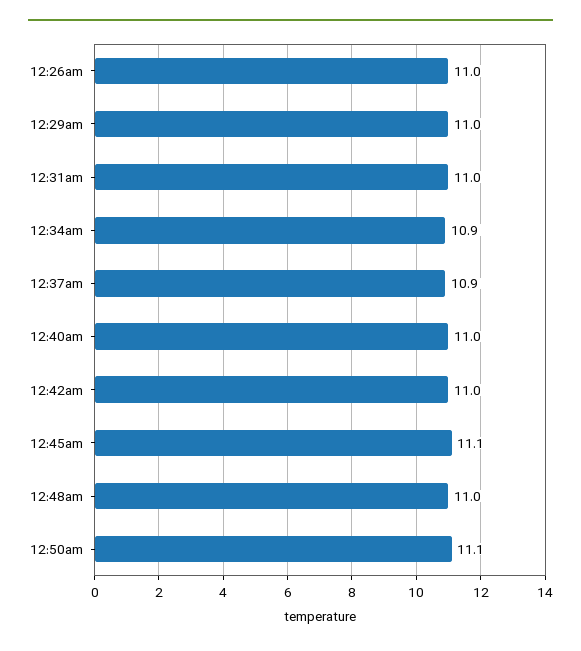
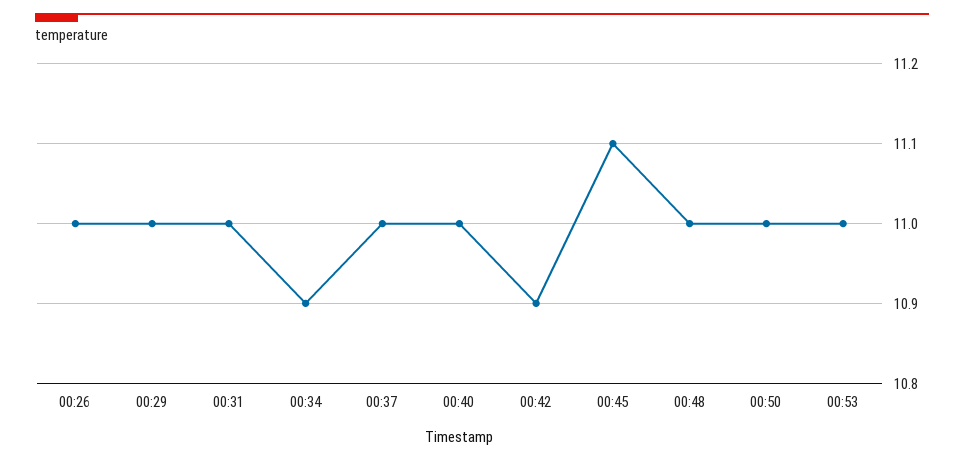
12:37am: 10.9 -> 11
12:42am: 11 -> 10.9
12:50am: 11.1 -> 11
00:53: none -> 11

